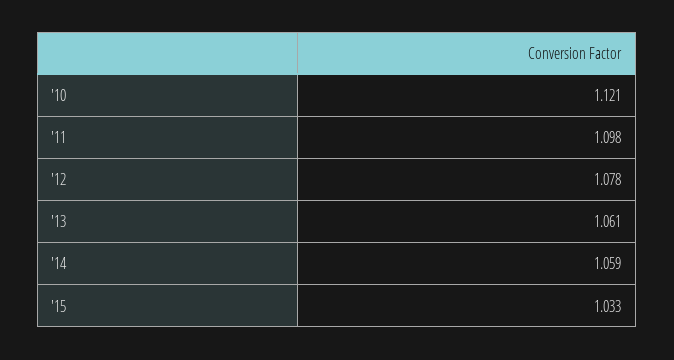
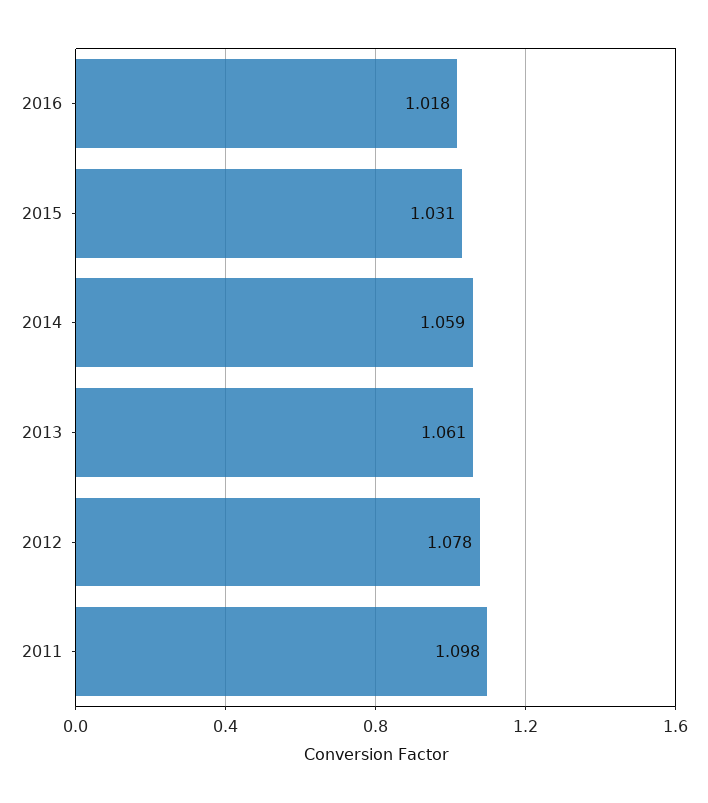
'10: 1.121 -> none
'15: 1.033 -> 1.031
2016: none -> 1.018

